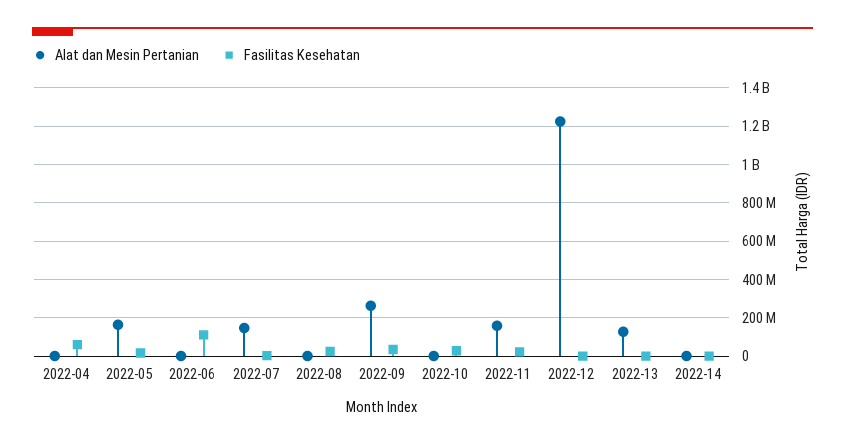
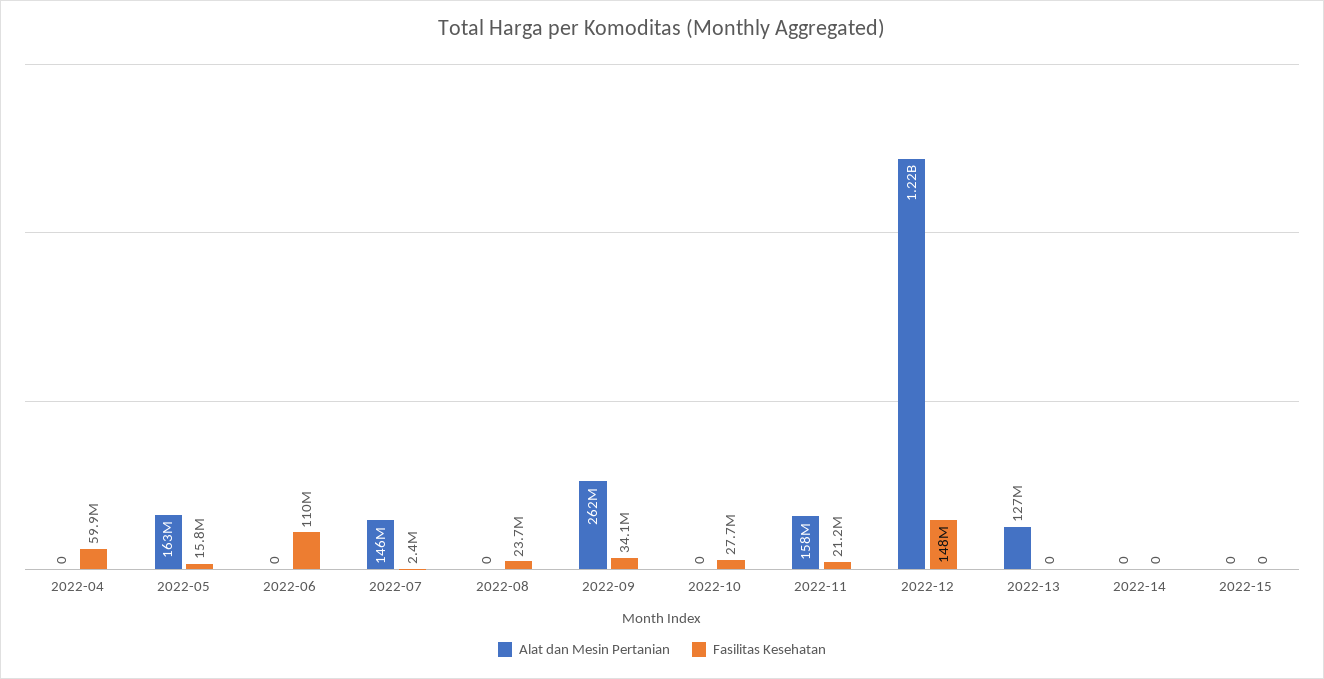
Fasilitas Kesehatan, 2022-12: 0 -> 148000000
Alat dan Mesin Pertanian, 2022-15: none -> 0
Fasilitas Kesehatan, 2022-15: none -> 0

